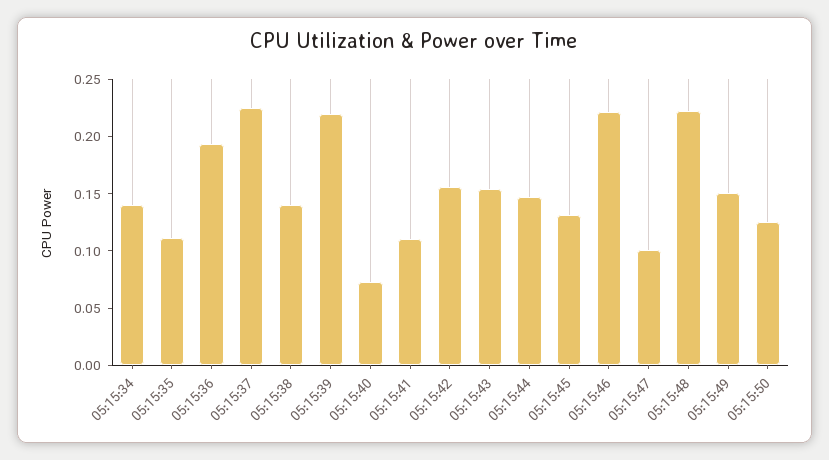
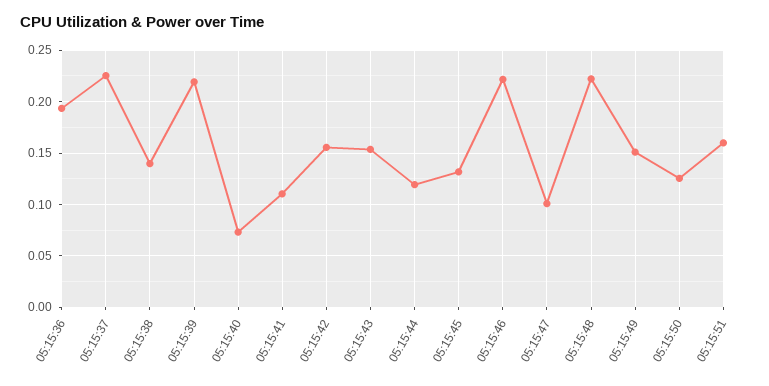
05:15:34: 0.14 -> none
05:15:35: 0.11 -> none
05:15:44: 0.15 -> 0.12
05:15:51: none -> 0.16

